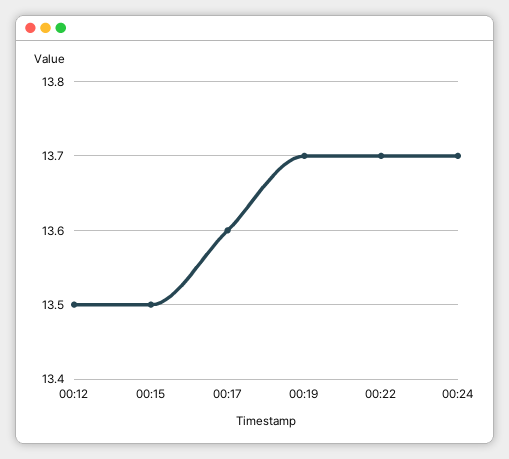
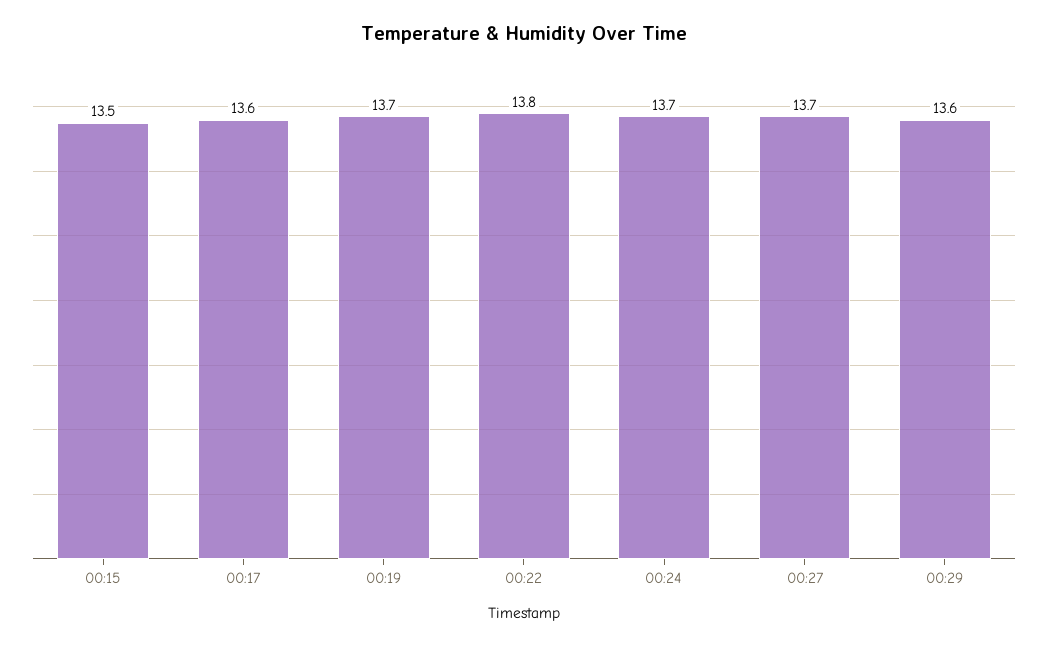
00:12: 13.5 -> none
00:22: 13.7 -> 13.8
00:27: none -> 13.7
00:29: none -> 13.6

